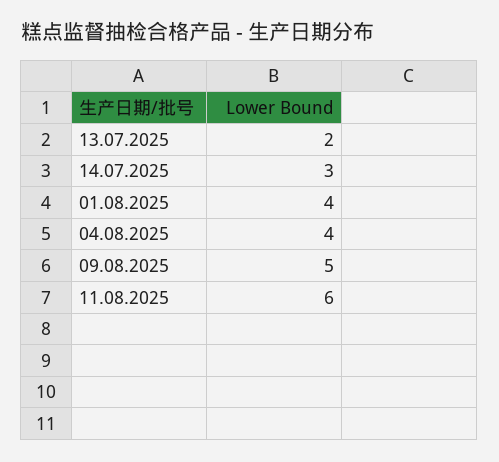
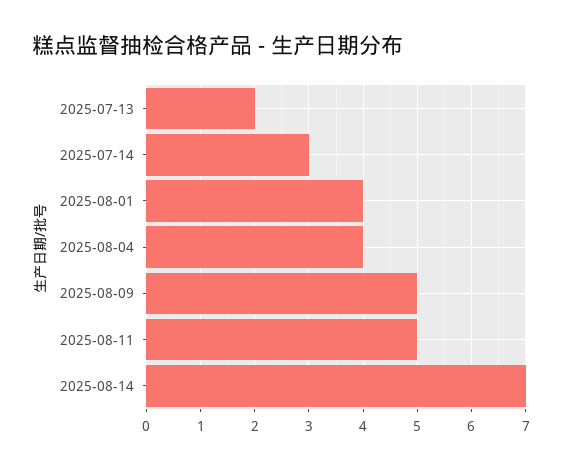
11.08.2025: 6 -> 5
2025-08-14: none -> 7

